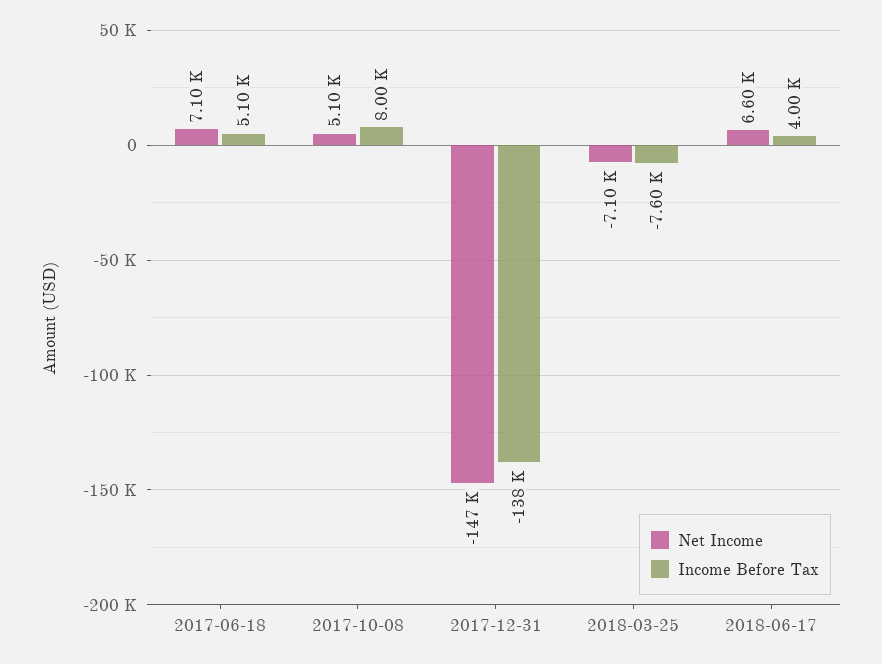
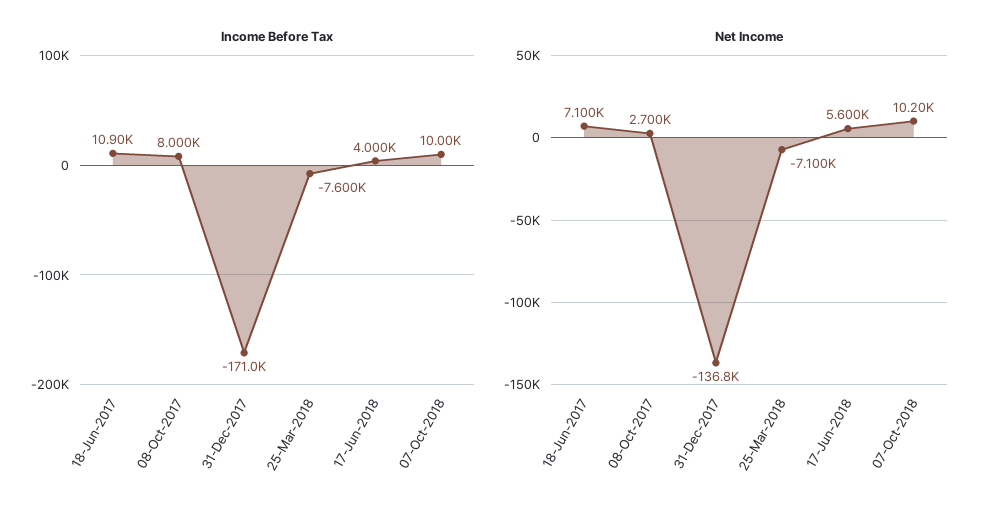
Income Before Tax, 2017-06-18: 5100 -> 10900
Net Income, 2017-10-08: 5100 -> 2700
Net Income, 2017-12-31: -147000 -> -136800
Income Before Tax, 2017-12-31: -138000 -> -171000
Net Income, 2018-06-17: 6600 -> 5600
Income Before Tax, 07-Oct-2018: none -> 10000
Net Income, 07-Oct-2018: none -> 10200

